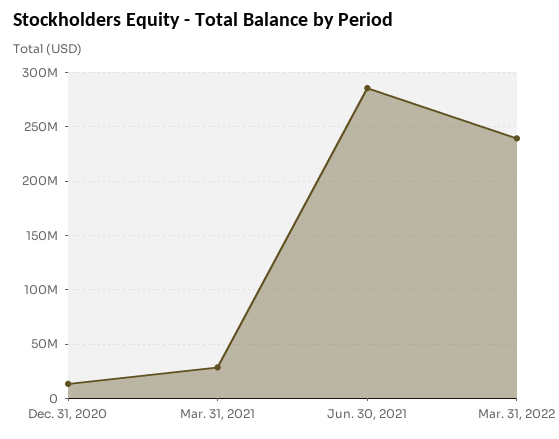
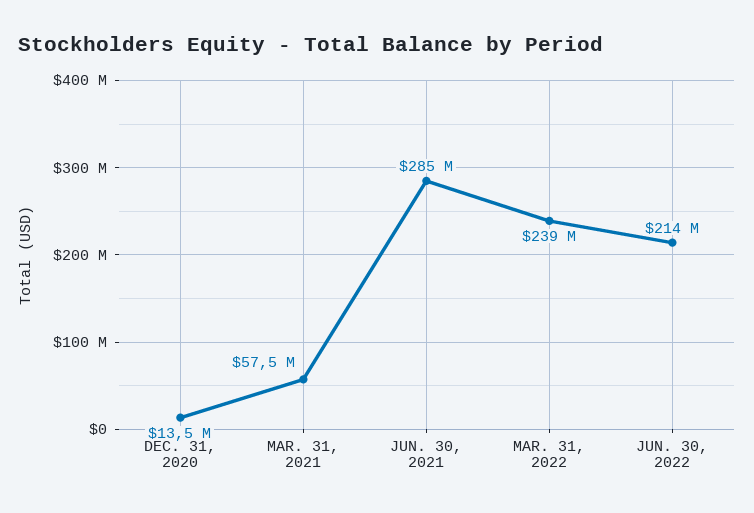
Mar. 31, 2021: 30000000 -> 57500000
JUN. 30, 2022: none -> 214000000

